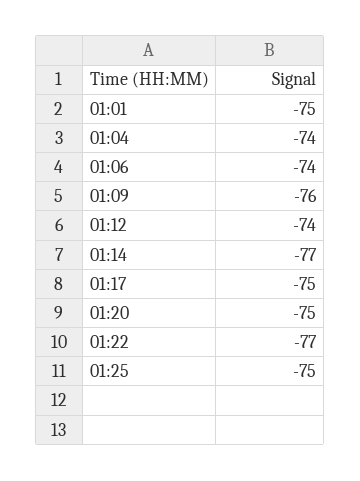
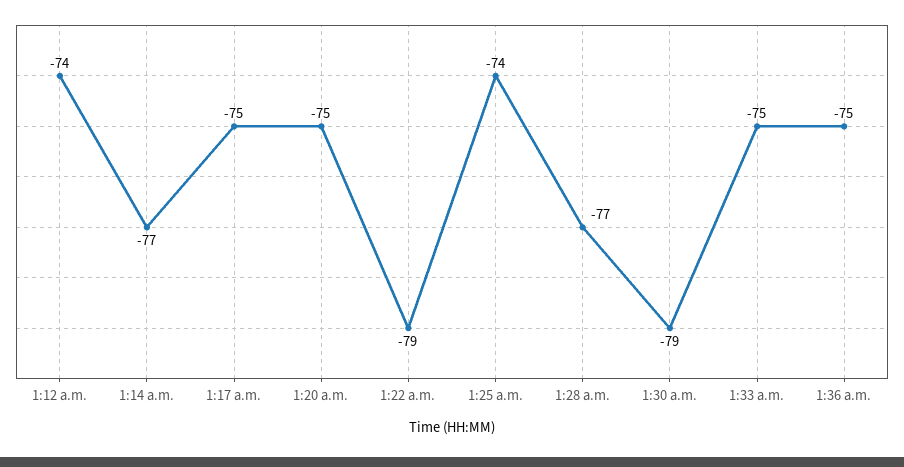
01:01: -75 -> none
01:04: -74 -> none
01:06: -74 -> none
01:09: -76 -> none
01:22: -77 -> -79
01:25: -75 -> -74
1:28 a.m.: none -> -77
1:30 a.m.: none -> -79
1:33 a.m.: none -> -75
1:36 a.m.: none -> -75

